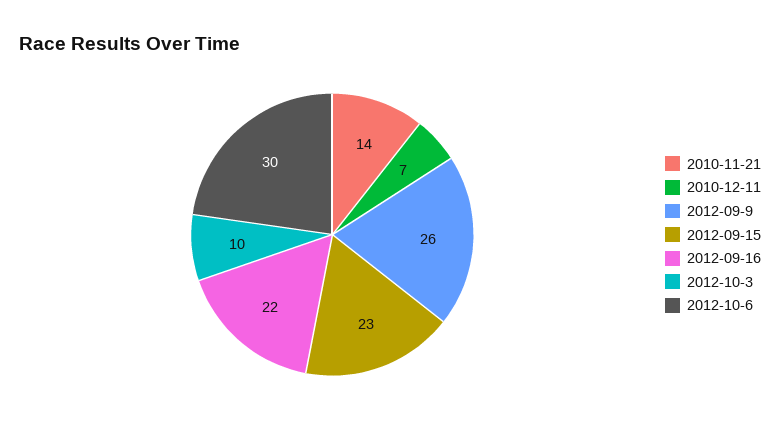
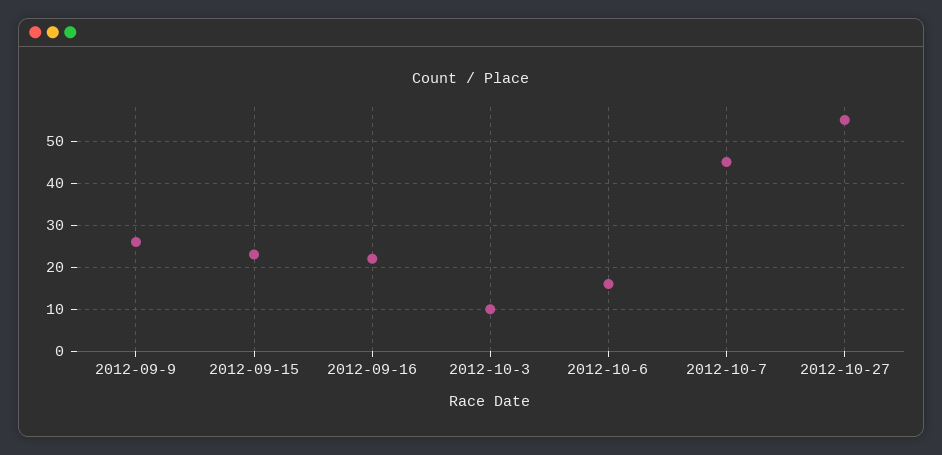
2010-11-21: 14 -> none
2010-12-11: 7 -> none
2012-10-6: 30 -> 15
2012-10-7: none -> 45
2012-10-27: none -> 55

